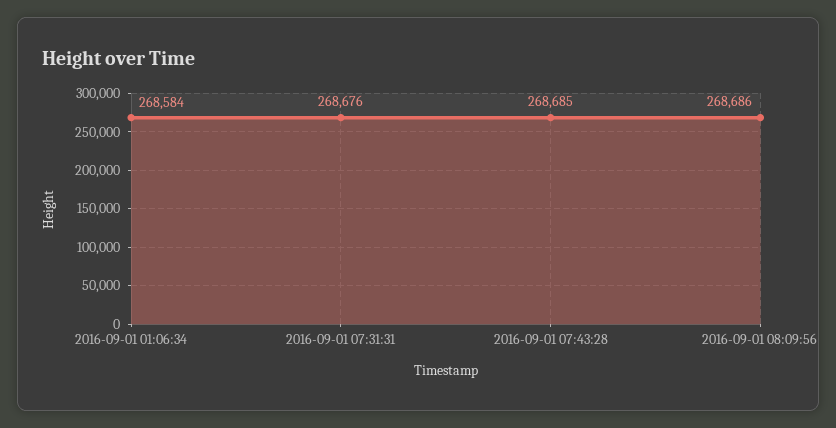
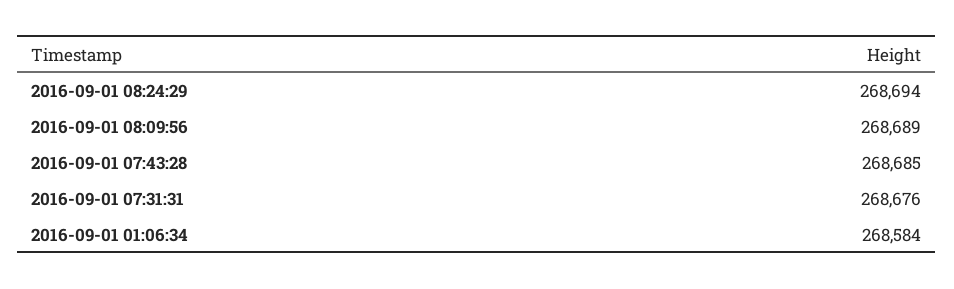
2016-09-01 08:09:56: 268686 -> 268689
2016-09-01 08:24:29: none -> 268694

